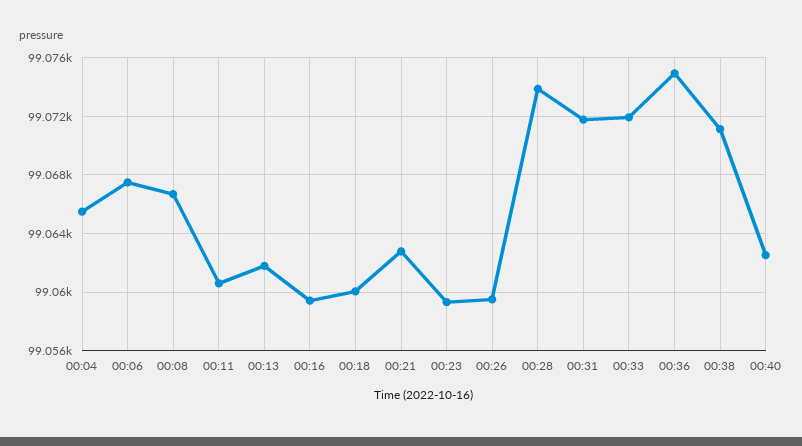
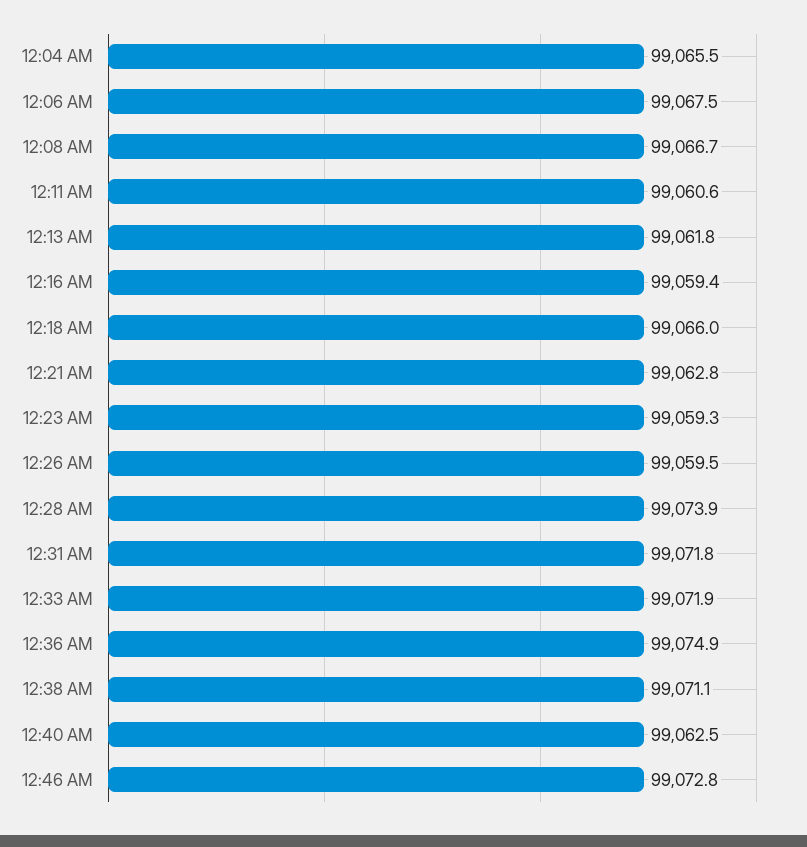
00:18: 99060 -> 99066
12:46 AM: none -> 99072.8

